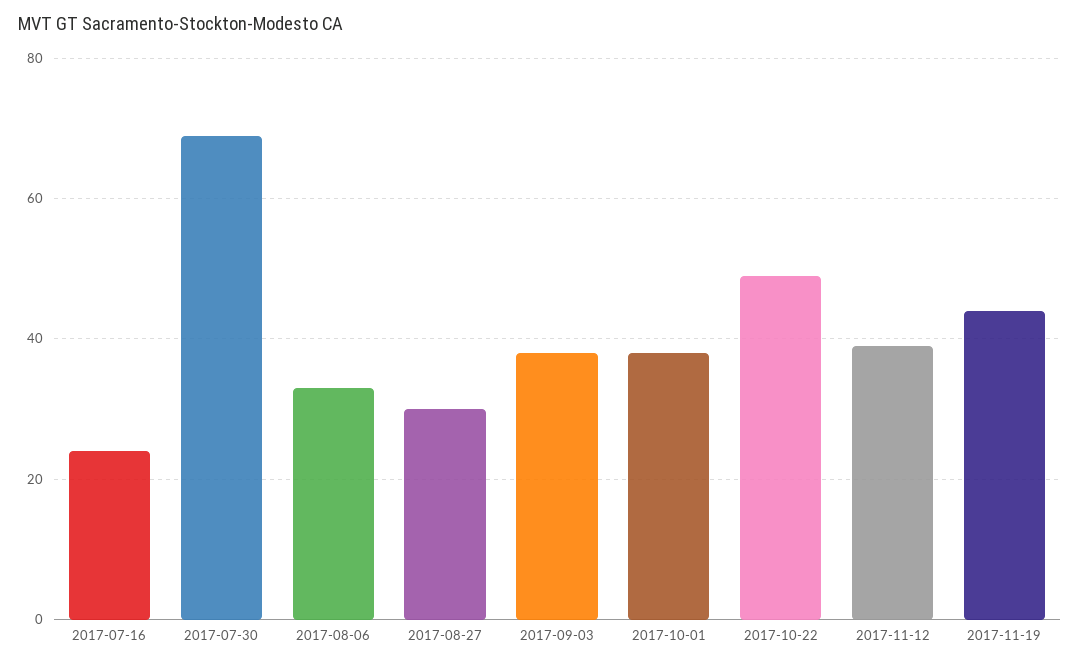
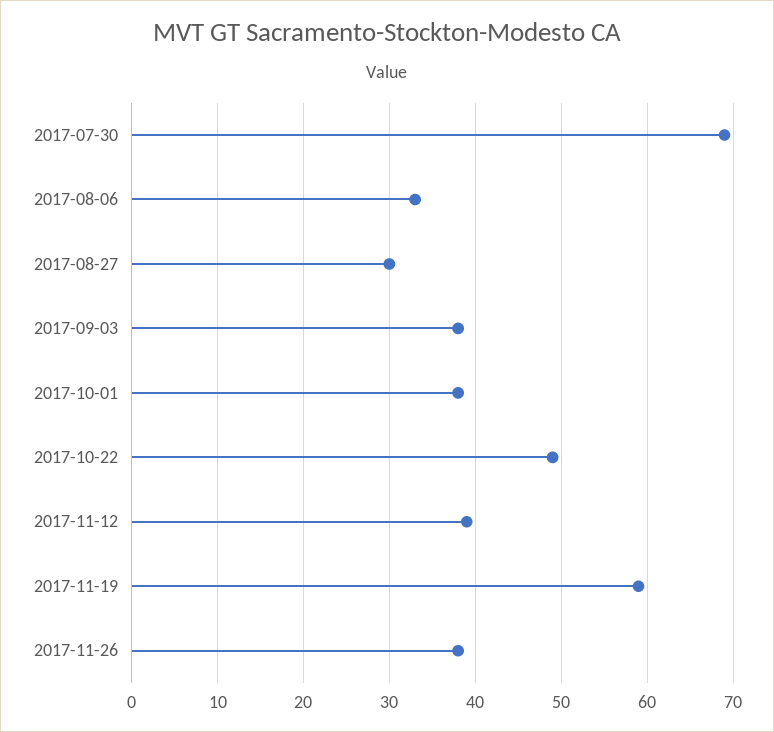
2017-07-16: 25 -> none
2017-11-19: 45 -> 59
2017-11-26: none -> 38

